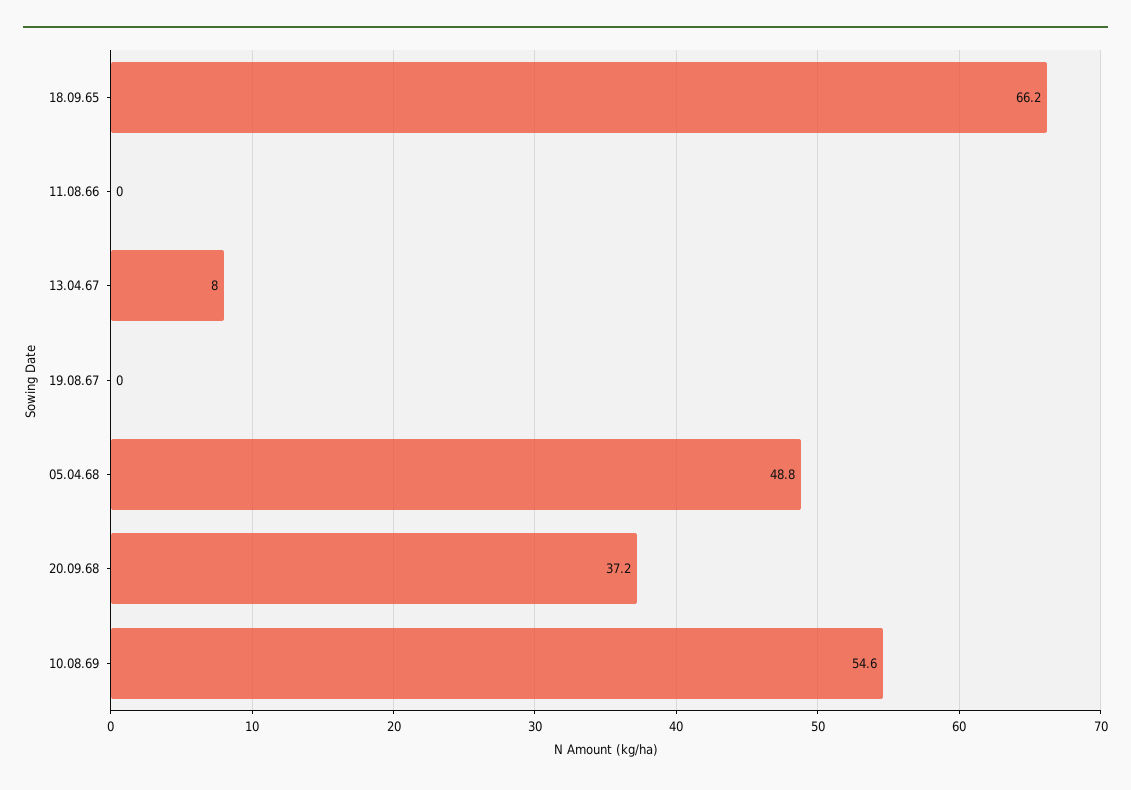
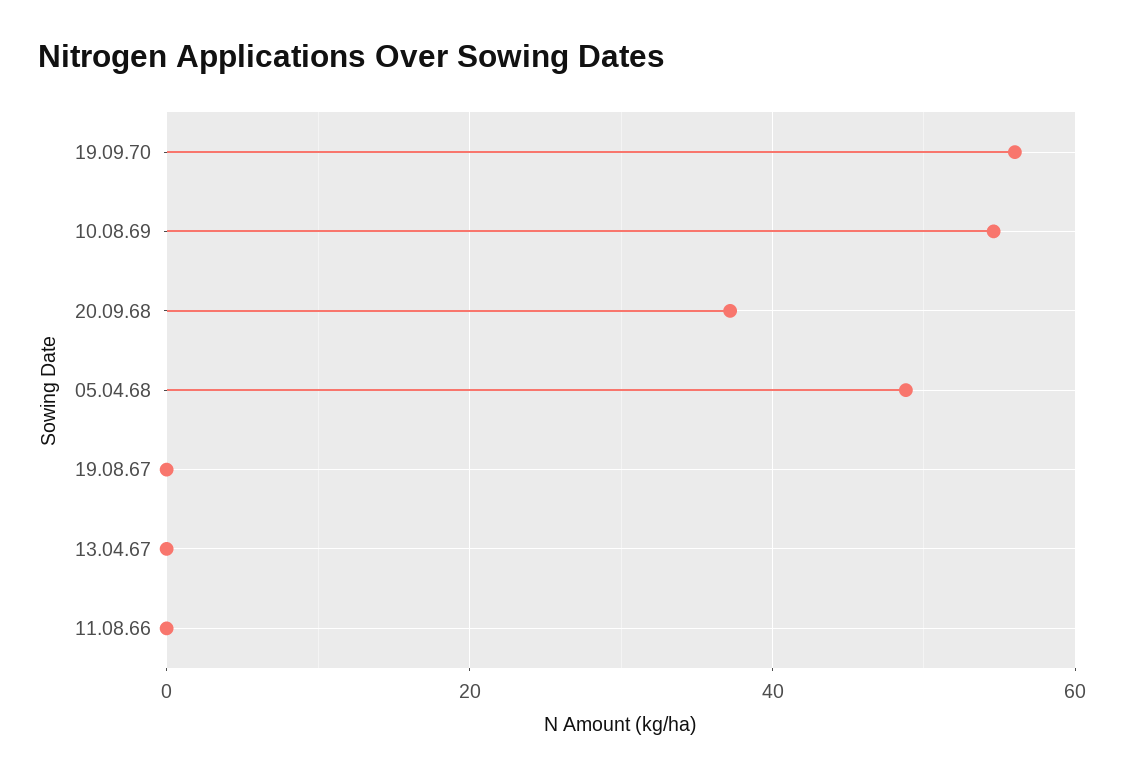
18.09.65: 66.2 -> none
13.04.67: 8 -> 0
19.09.70: none -> 56

